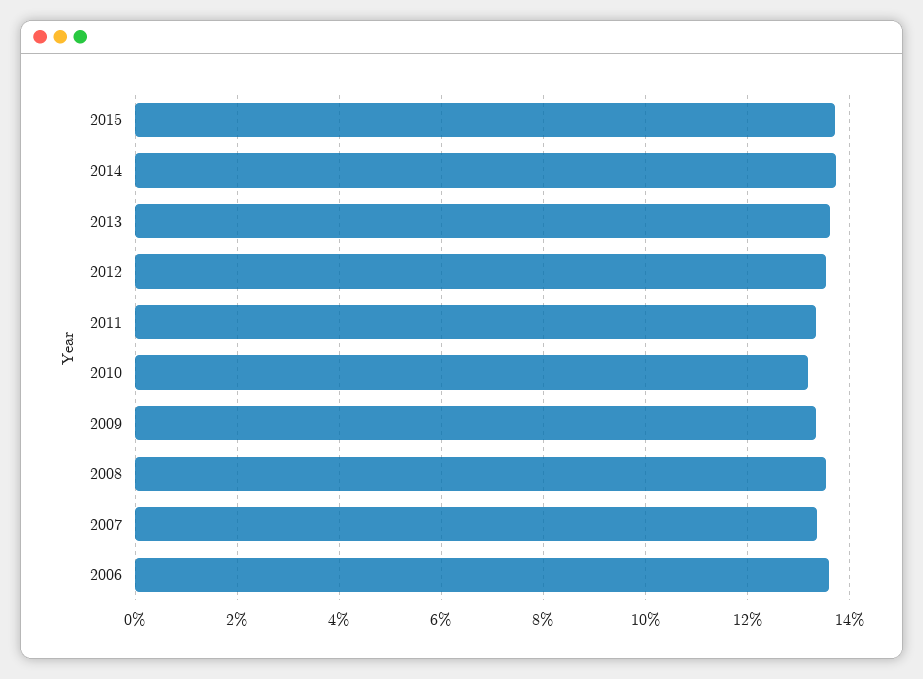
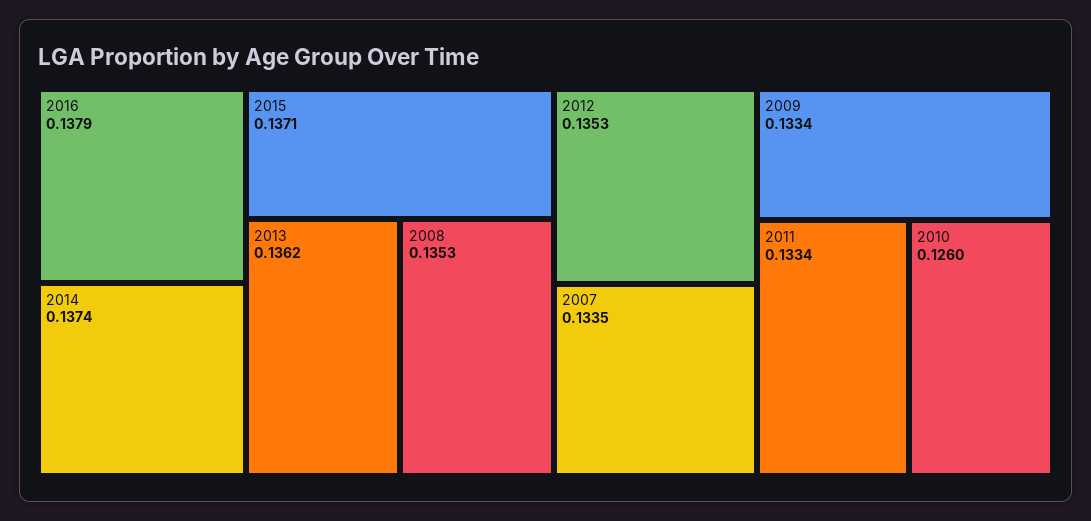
2010: 0.132 -> 0.126
2006: 0.136 -> none
2016: none -> 0.1379

